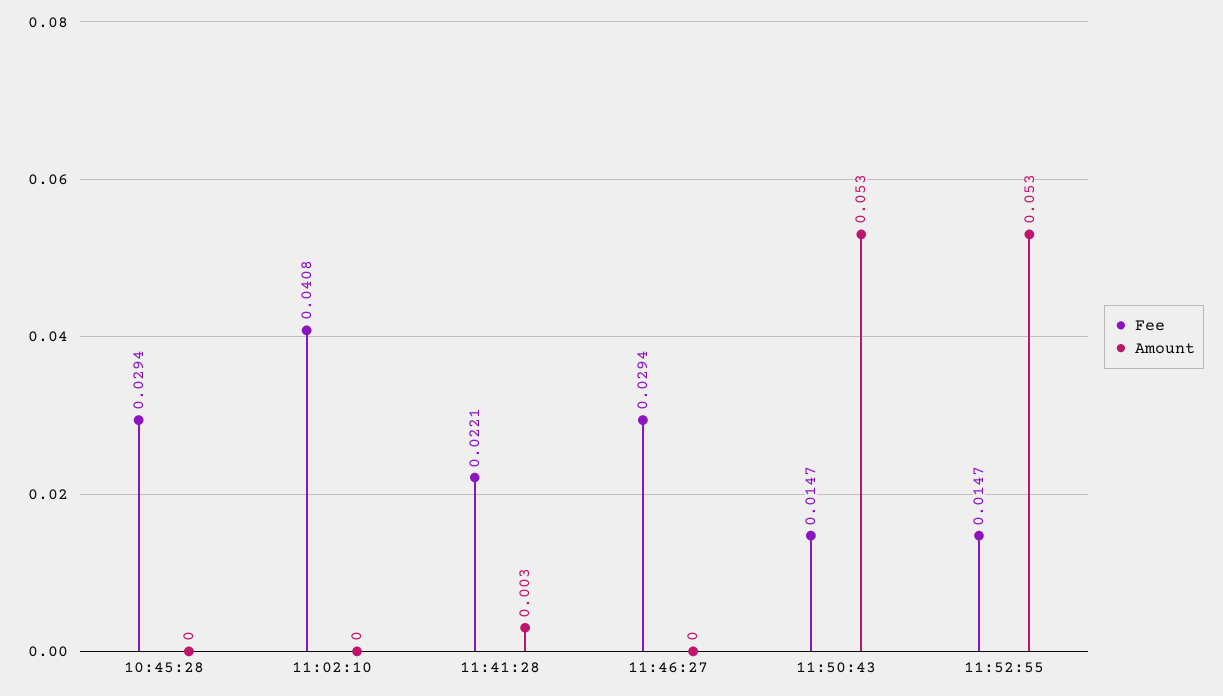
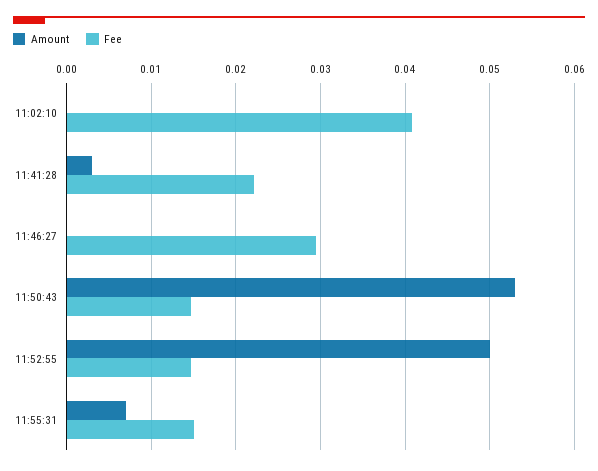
Fee, 10:45:28: 0.0294 -> none
Amount, 10:45:28: 0 -> none
Amount, 11:52:55: 0.053 -> 0.05
Amount, 11:55:31: none -> 0.007
Fee, 11:55:31: none -> 0.015

